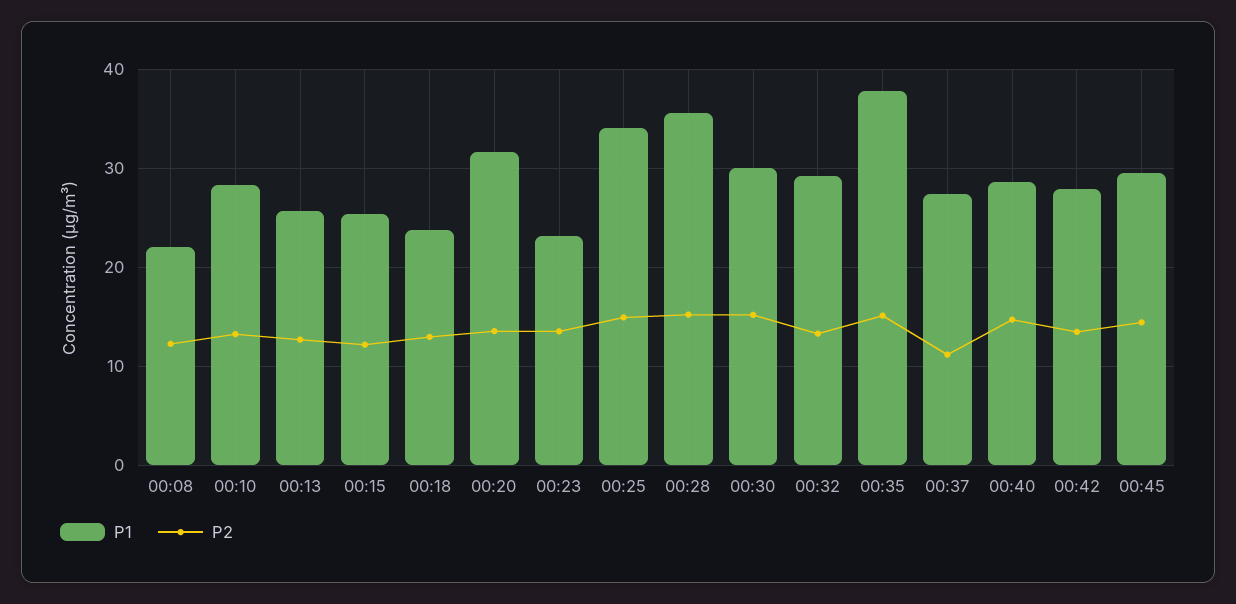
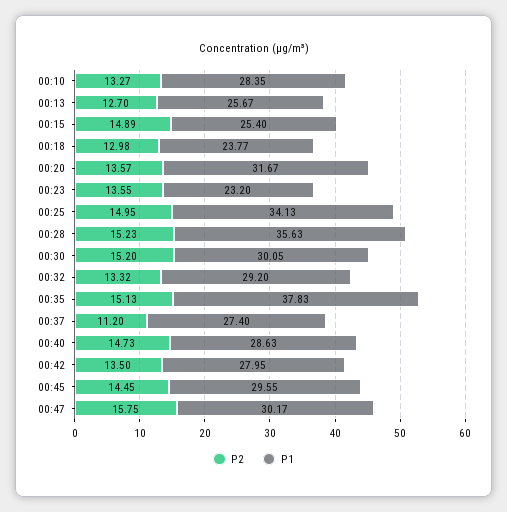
P1, 00:08: 22 -> none
P2, 00:08: 12 -> none
P2, 00:15: 12 -> 14.89
P2, 00:47: none -> 15.75
P1, 00:47: none -> 30.17

